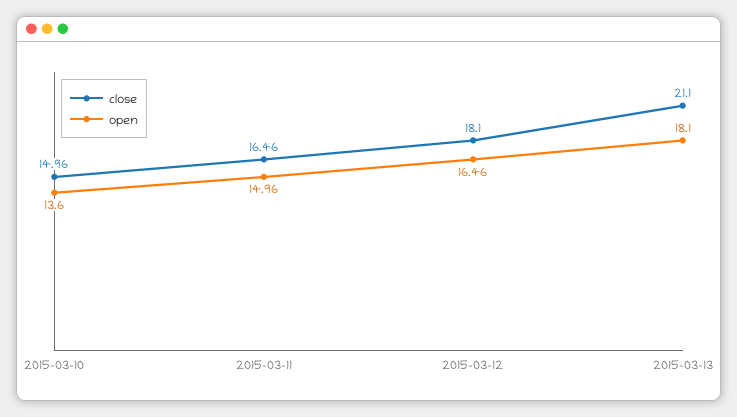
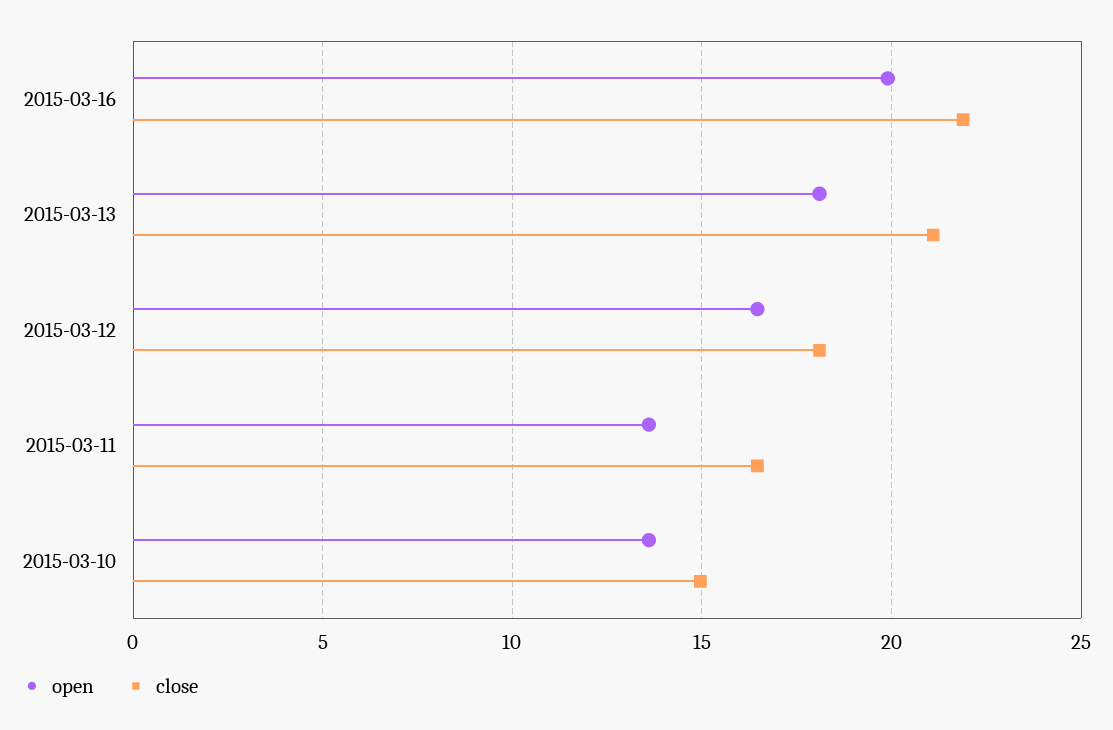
open, 2015-03-11: 14.96 -> 13.5
open, 2015-03-16: none -> 20
close, 2015-03-16: none -> 22

